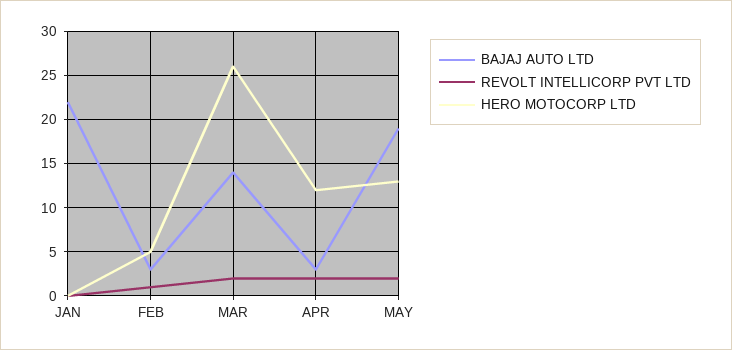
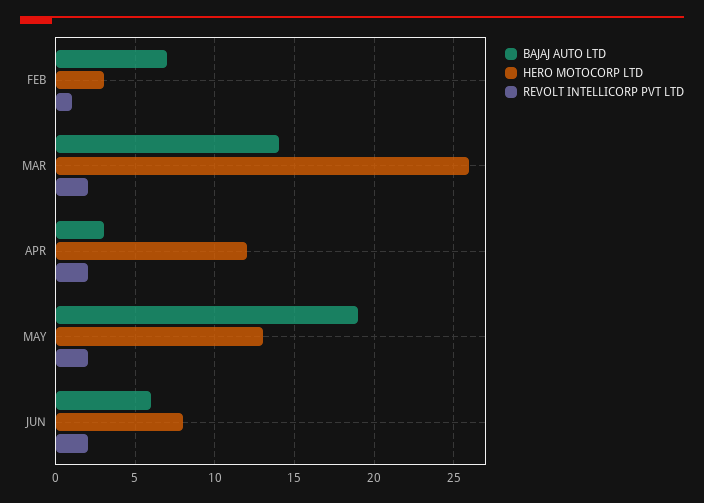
BAJAJ AUTO LTD, JAN: 22 -> none
REVOLT INTELLICORP PVT LTD, JAN: 0 -> none
HERO MOTOCORP LTD, JAN: 0 -> none
BAJAJ AUTO LTD, FEB: 3 -> 7
HERO MOTOCORP LTD, FEB: 5 -> 3
BAJAJ AUTO LTD, JUN: none -> 6
HERO MOTOCORP LTD, JUN: none -> 8
REVOLT INTELLICORP PVT LTD, JUN: none -> 2

